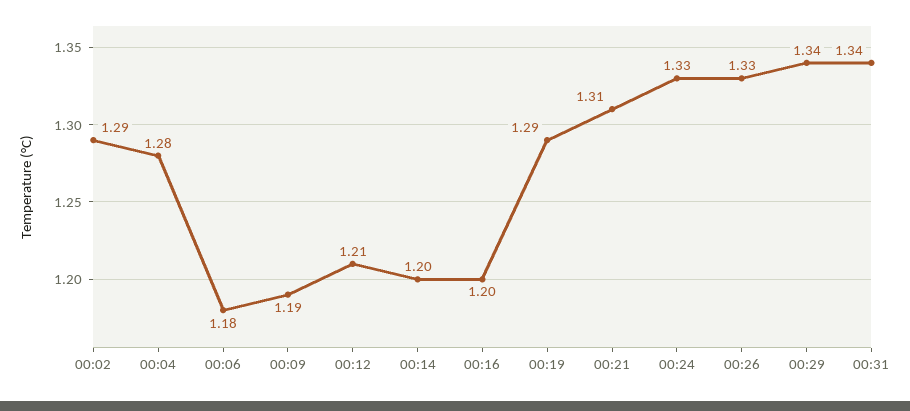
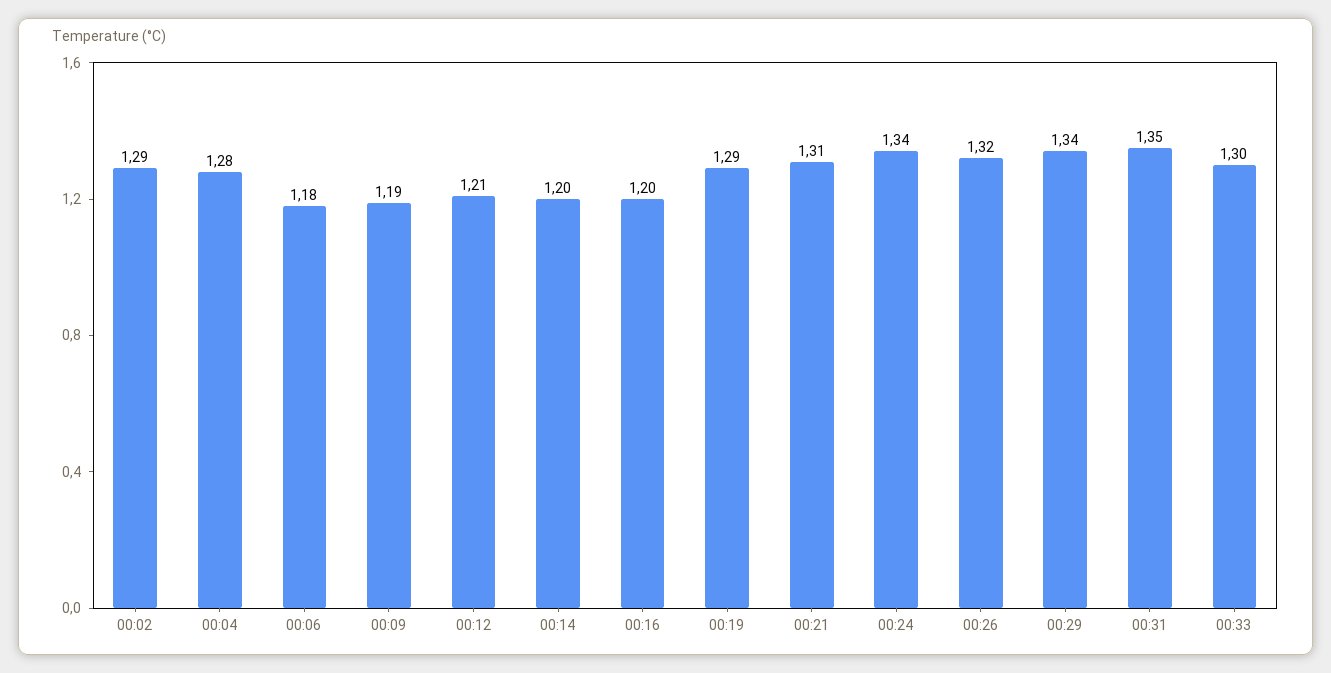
00:24: 1.33 -> 1.34
00:26: 1.33 -> 1.32
00:31: 1.34 -> 1.35
00:33: none -> 1.3

